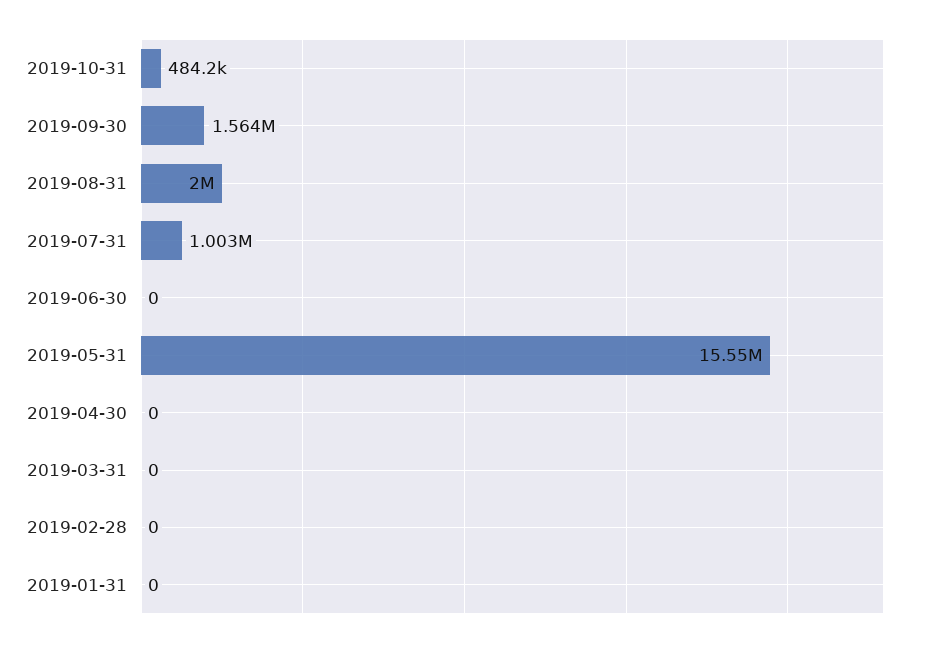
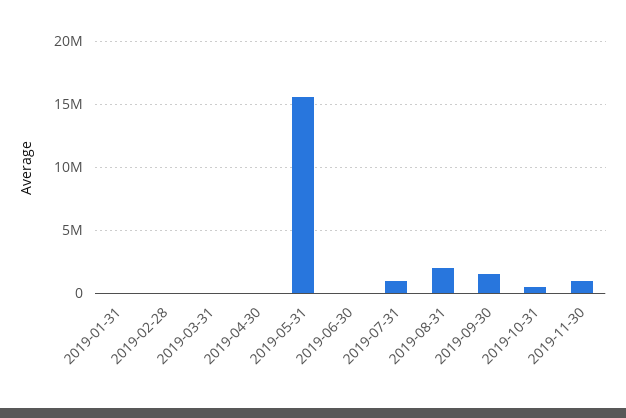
2019-11-30: none -> 1000000

